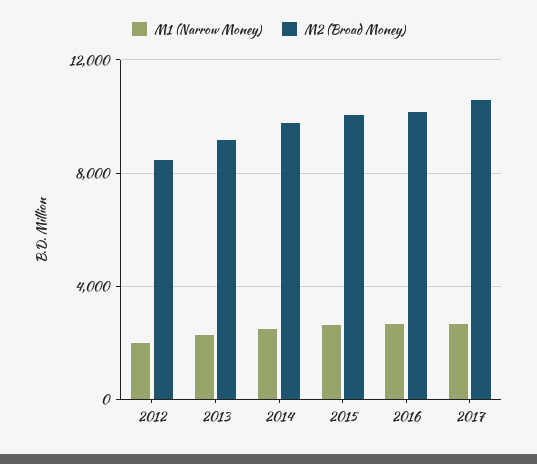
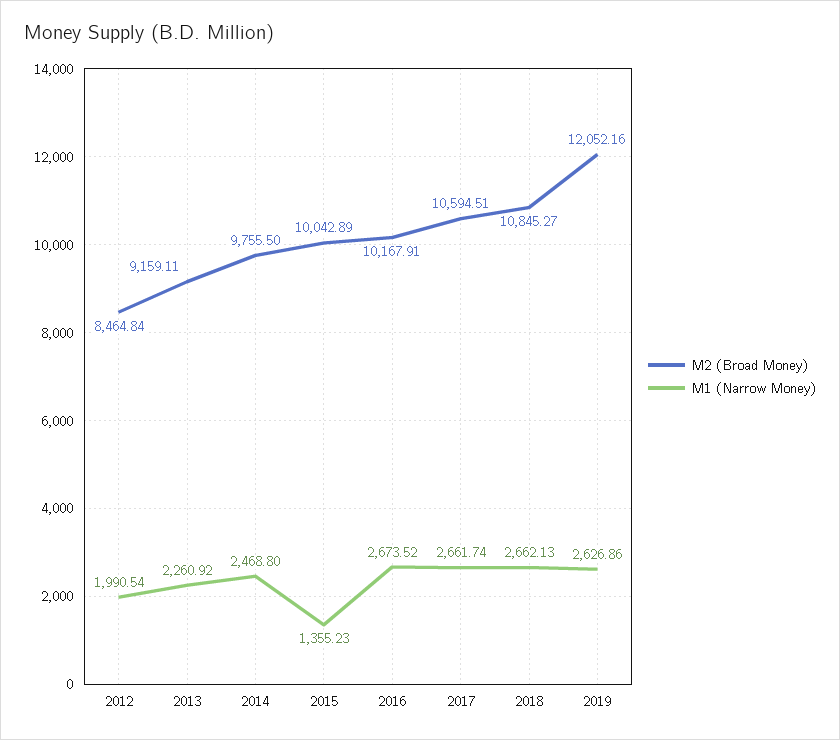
M1 (Narrow Money), 2015: 2500 -> 1355.23
M2 (Broad Money), 2018: none -> 10845.27
M1 (Narrow Money), 2018: none -> 2662.13
M2 (Broad Money), 2019: none -> 12052.16
M1 (Narrow Money), 2019: none -> 2626.86

